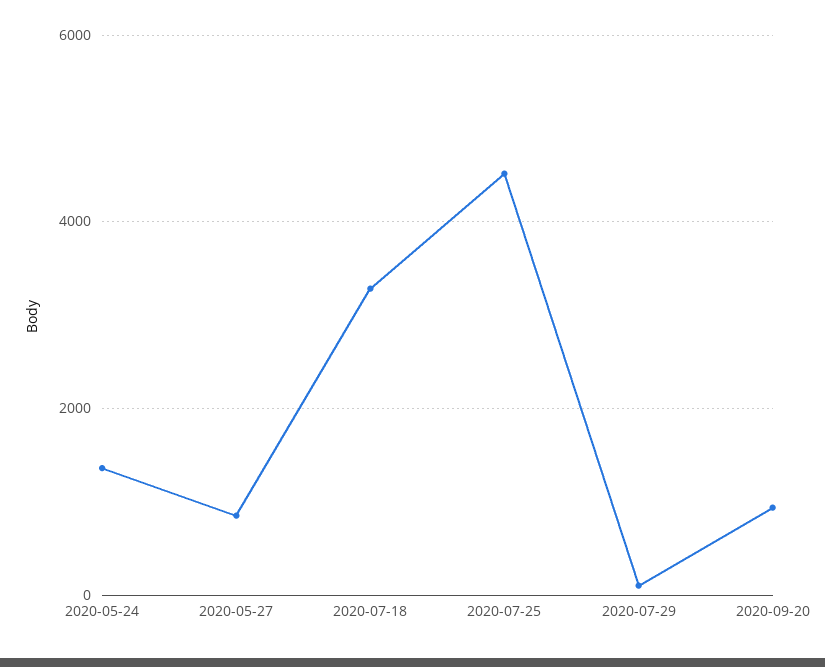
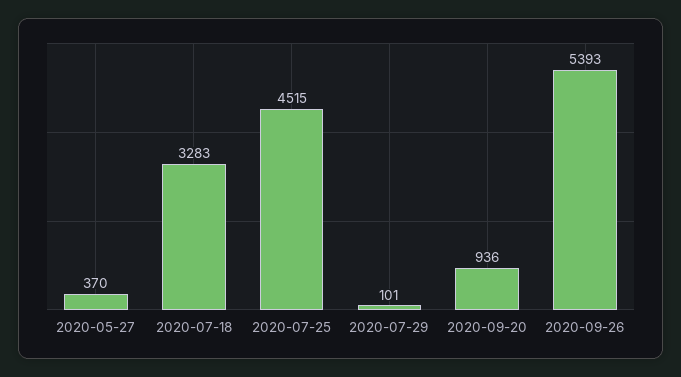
2020-05-24: 1400 -> none
2020-05-27: 800 -> 370
2020-09-26: none -> 5393

